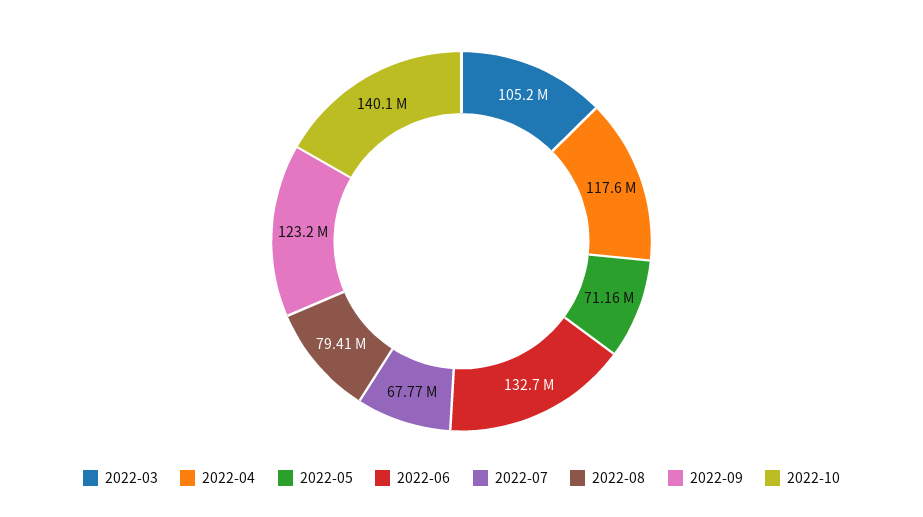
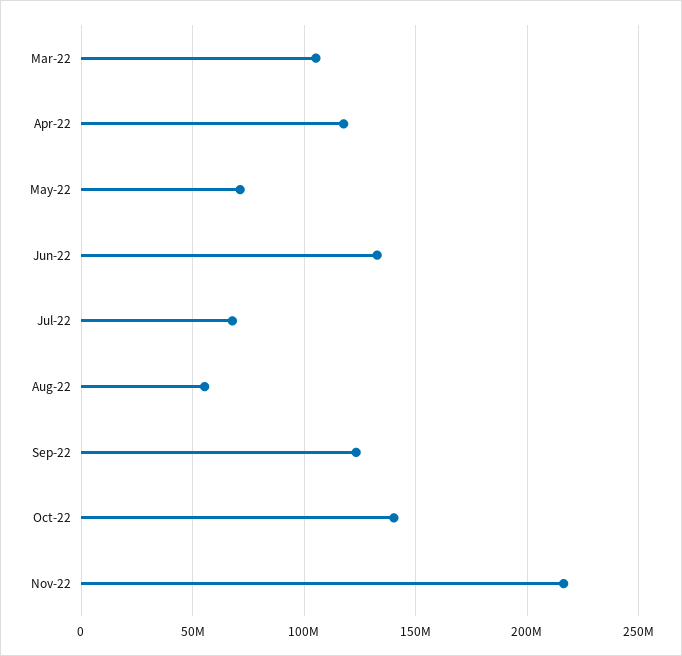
2022-08: 79410000 -> 55000000
Nov-22: none -> 215000000

